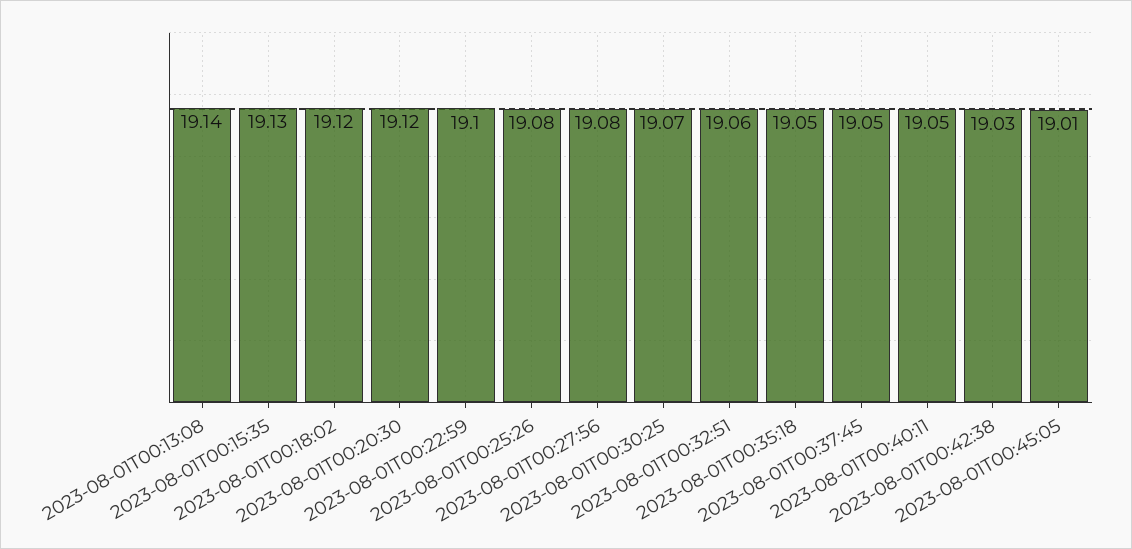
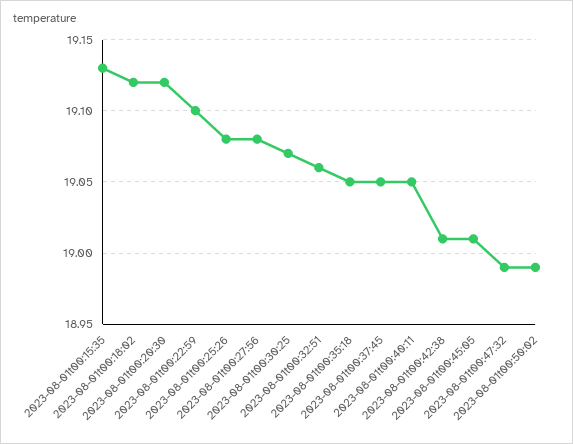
2023-08-01T00:13:08: 19.14 -> none
2023-08-01T00:42:38: 19.03 -> 19.01
2023-08-01t00:47:32: none -> 18.99
2023-08-01t00:50:02: none -> 18.99

